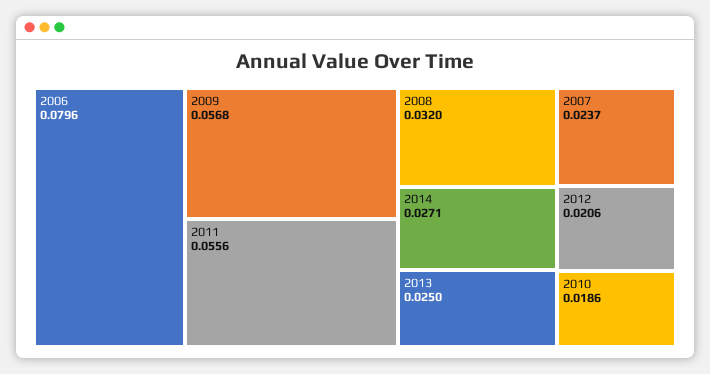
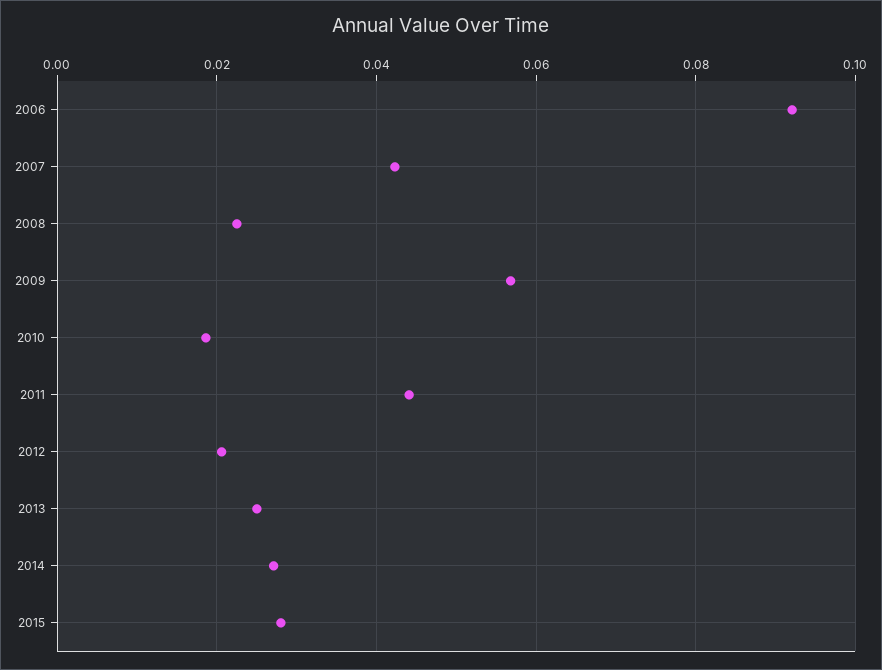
2006: 0.0796 -> 0.092
2011: 0.0556 -> 0.044
2008: 0.032 -> 0.022
2007: 0.0237 -> 0.042
2015: none -> 0.028

